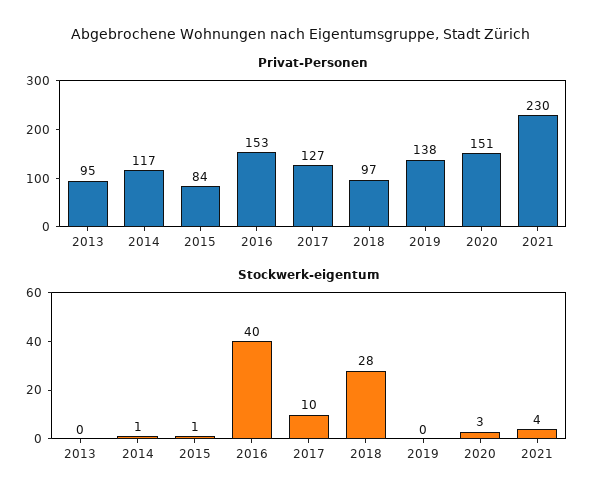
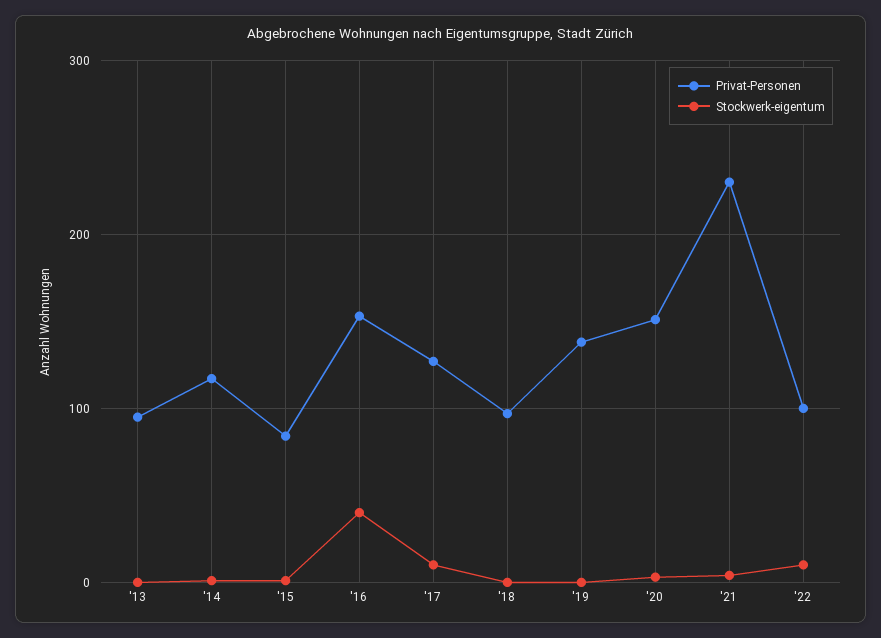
Stockwerk-eigentum, 2018: 28 -> 0
Privat-Personen, '22: none -> 100
Stockwerk-eigentum, '22: none -> 10

